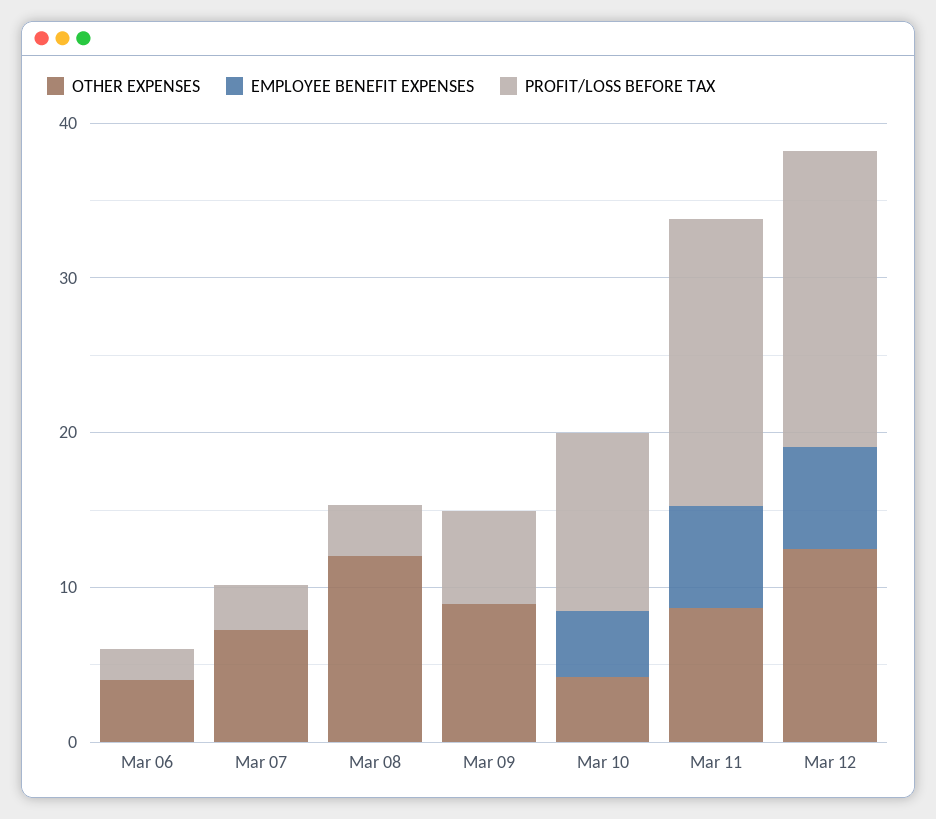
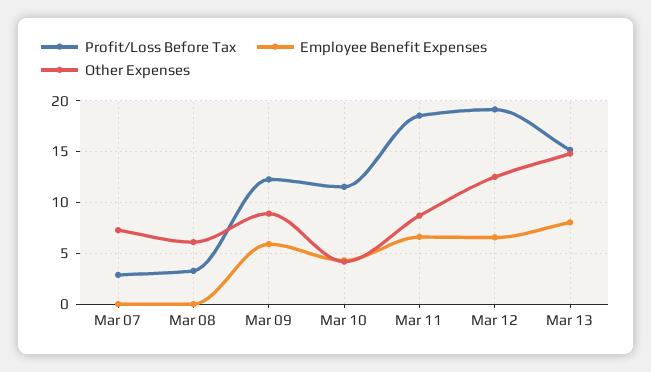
OTHER EXPENSES, Mar 06: 4 -> none
EMPLOYEE BENEFIT EXPENSES, Mar 06: 0 -> none
PROFIT/LOSS BEFORE TAX, Mar 06: 2 -> none
OTHER EXPENSES, Mar 08: 12 -> 6
EMPLOYEE BENEFIT EXPENSES, Mar 09: 0 -> 6
PROFIT/LOSS BEFORE TAX, Mar 09: 6 -> 12
PROFIT/LOSS BEFORE TAX, Mar 13: none -> 15
EMPLOYEE BENEFIT EXPENSES, Mar 13: none -> 8
OTHER EXPENSES, Mar 13: none -> 15

